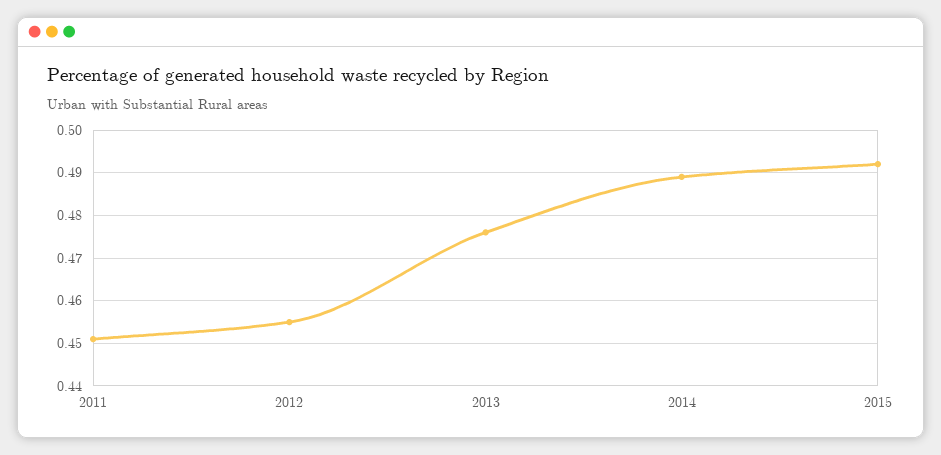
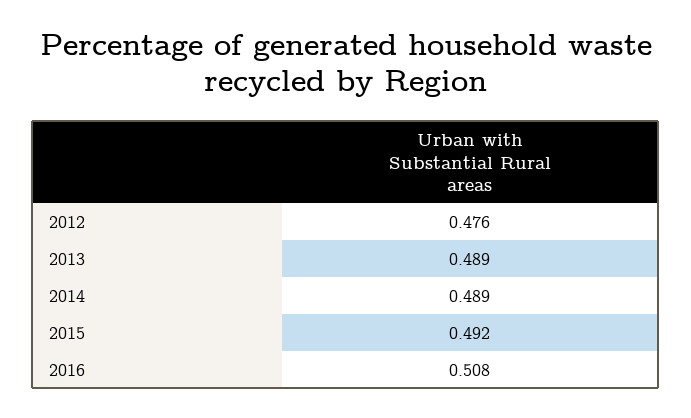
2011: 0.45 -> none
2012: 0.455 -> 0.476
2013: 0.475 -> 0.489
2016: none -> 0.508

